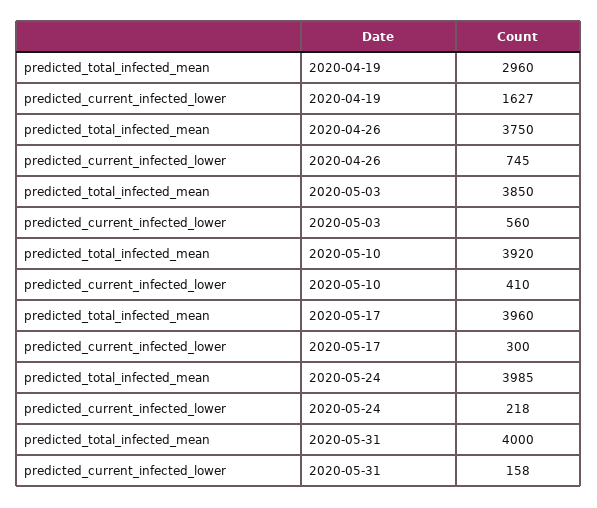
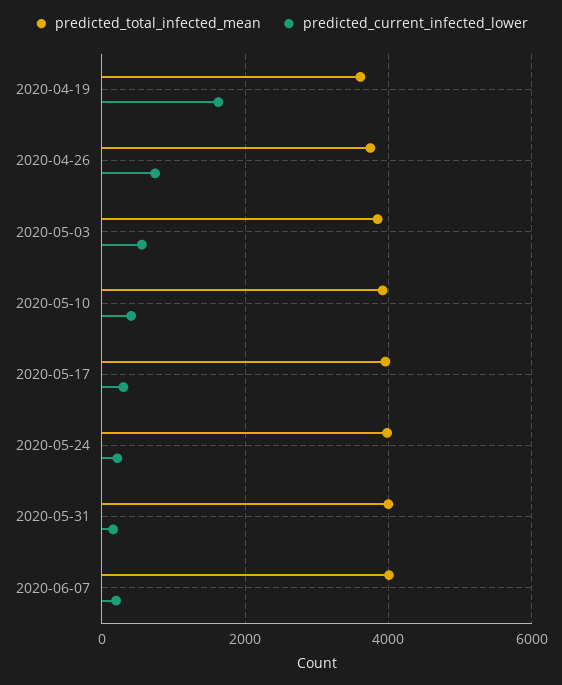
predicted_total_infected_mean, 2020-04-19: 2960 -> 3600
predicted_total_infected_mean, 2020-06-07: none -> 4000
predicted_current_infected_lower, 2020-06-07: none -> 200

